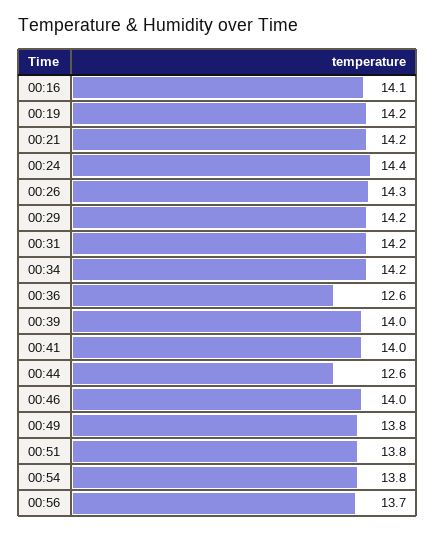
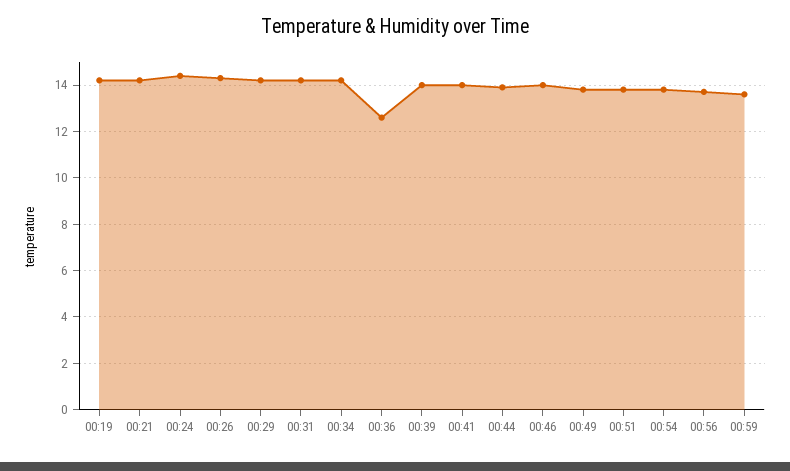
00:16: 14.1 -> none
00:44: 12.6 -> 14
00:59: none -> 13.5

